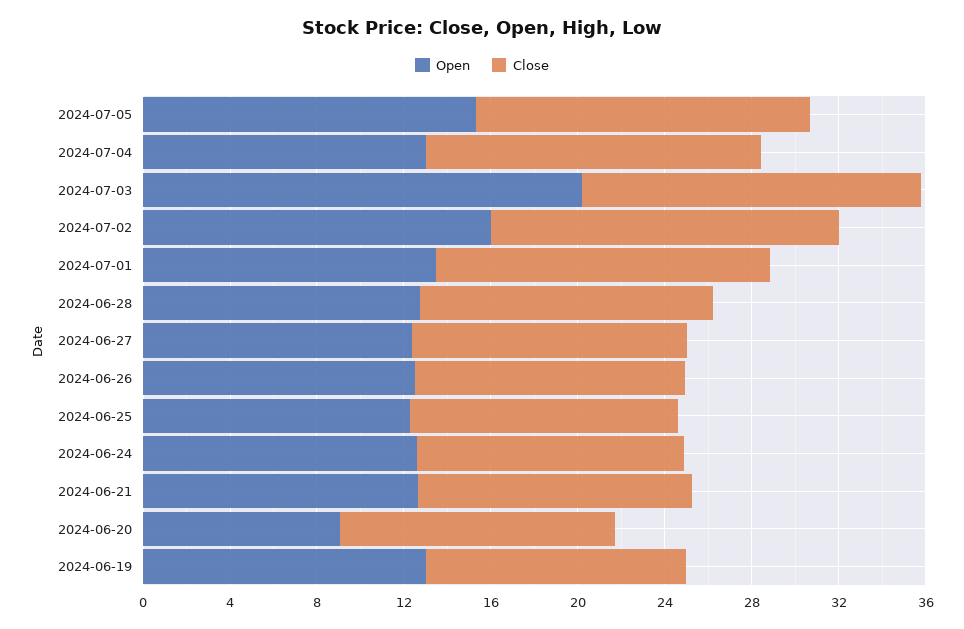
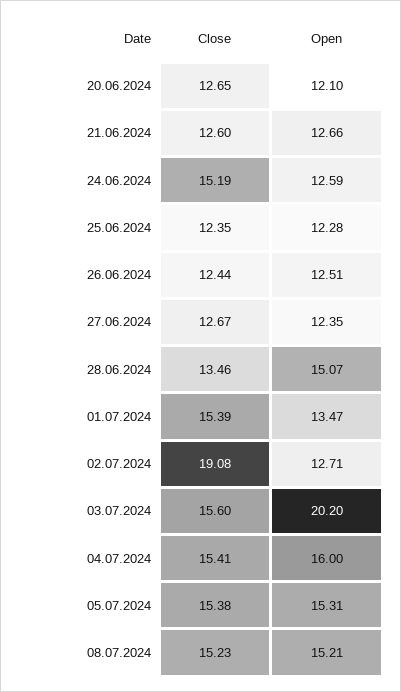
Open, 2024-07-04: 13 -> 16
Open, 2024-07-02: 16 -> 12.71
Close, 2024-07-02: 16 -> 19.08
Open, 2024-06-28: 13 -> 15.07
Close, 2024-06-24: 12 -> 15.19
Open, 2024-06-20: 9 -> 12.1
Open, 2024-06-19: 13 -> none
Close, 2024-06-19: 12 -> none
Close, 08.07.2024: none -> 15.23
Open, 08.07.2024: none -> 15.21

